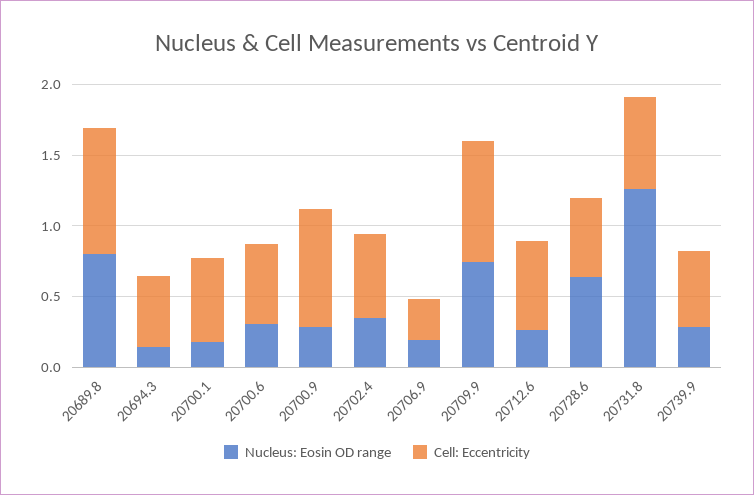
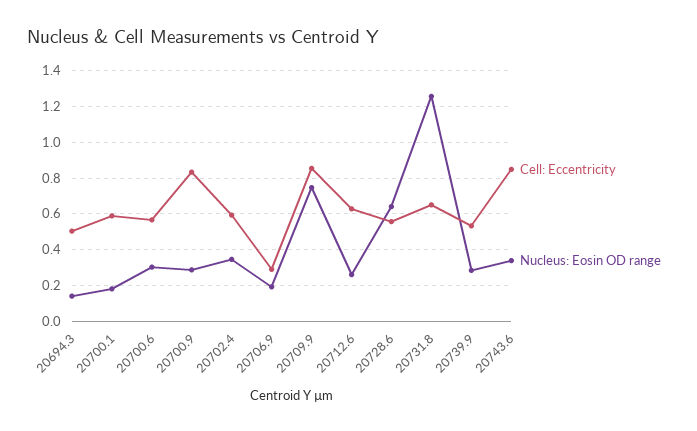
Nucleus: Eosin OD range, 20689.8: 0.8 -> none
Cell: Eccentricity, 20689.8: 0.9 -> none
Cell: Eccentricity, 20743.6: none -> 0.85
Nucleus: Eosin OD range, 20743.6: none -> 0.35

